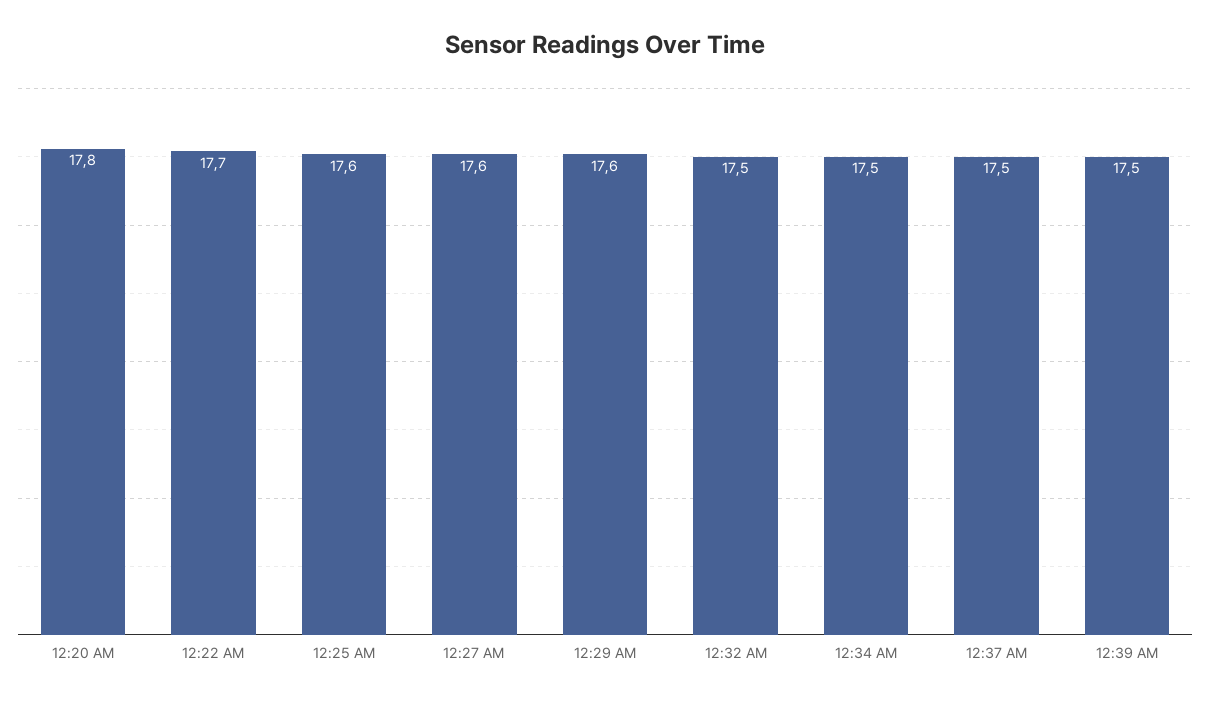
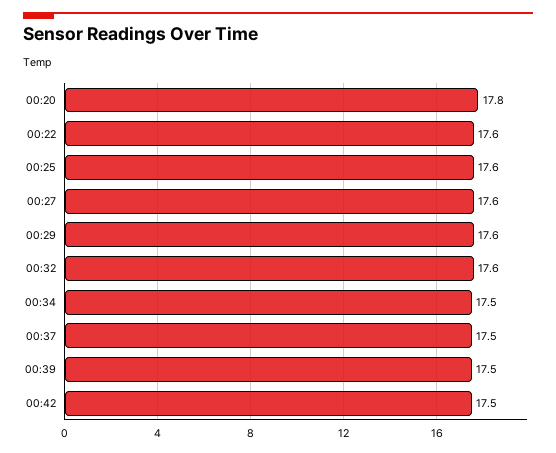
12:22 AM: 17.7 -> 17.6
12:32 AM: 17.5 -> 17.6
00:42: none -> 17.5

